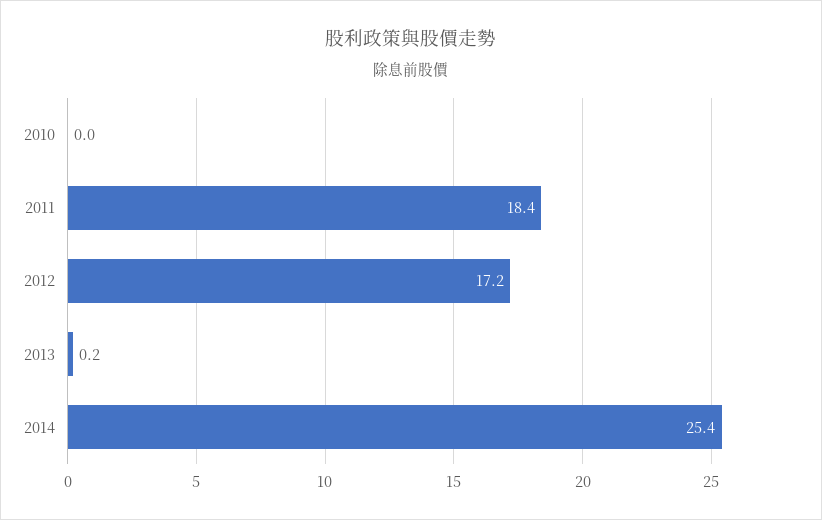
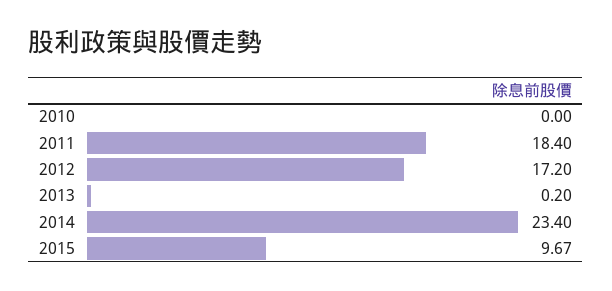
2014: 25.4 -> 23.4
2015: none -> 9.67

